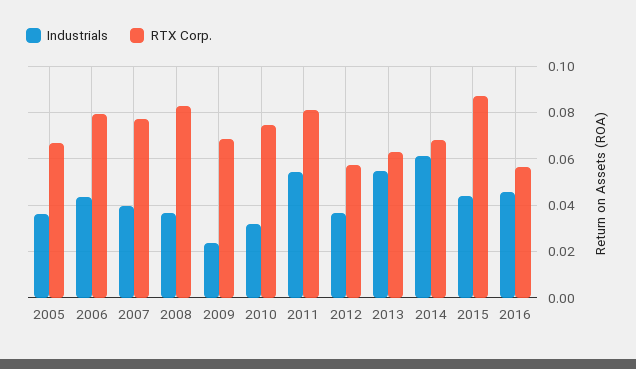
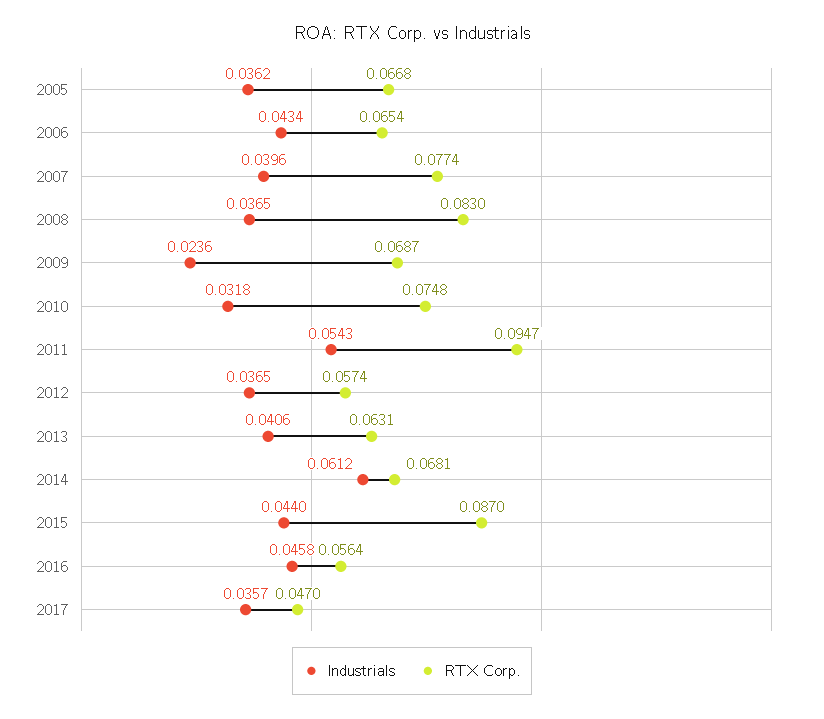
RTX Corp., 2006: 0.08 -> 0.0654
RTX Corp., 2011: 0.08 -> 0.0947
Industrials, 2013: 0.055 -> 0.0406
Industrials, 2017: none -> 0.0357
RTX Corp., 2017: none -> 0.047

